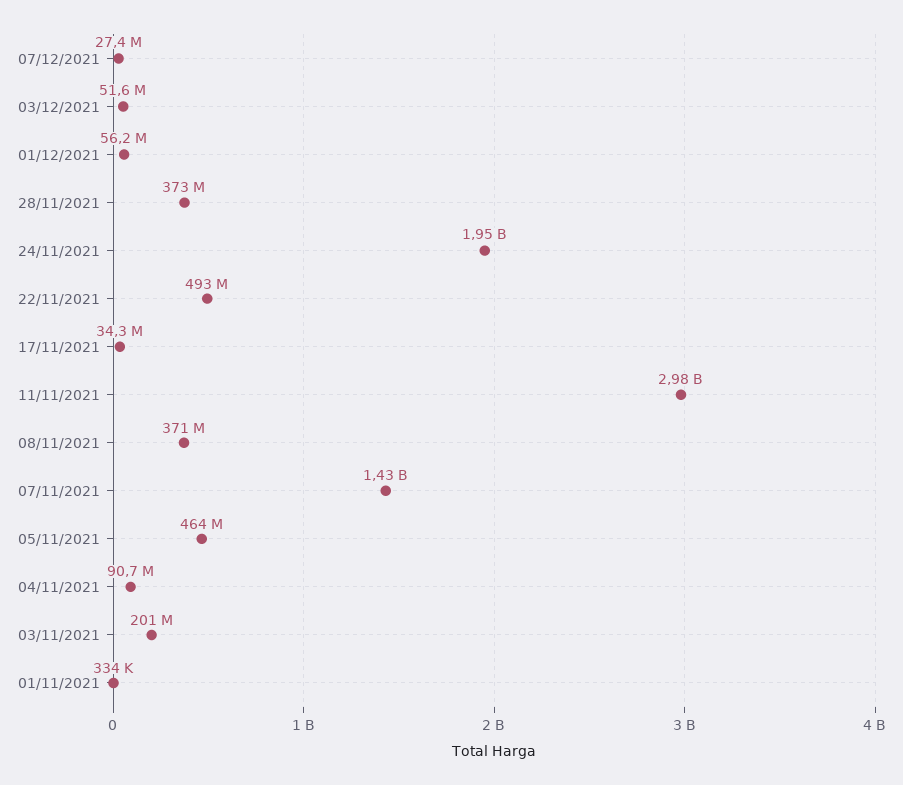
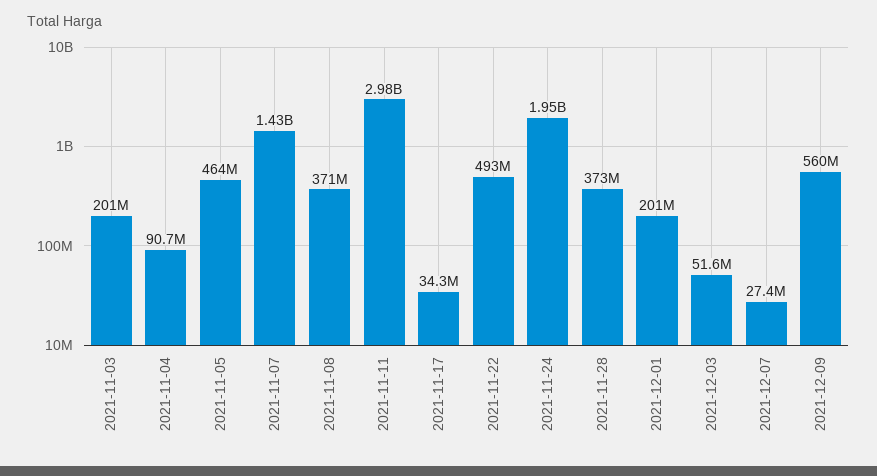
01/12/2021: 56200000 -> 201000000
01/11/2021: 334000 -> none
2021-12-09: none -> 560000000

